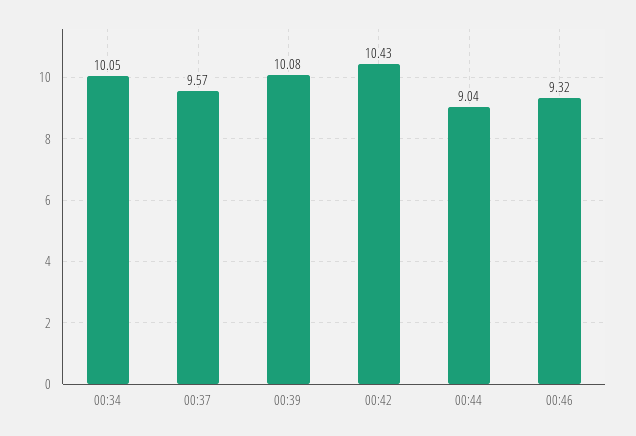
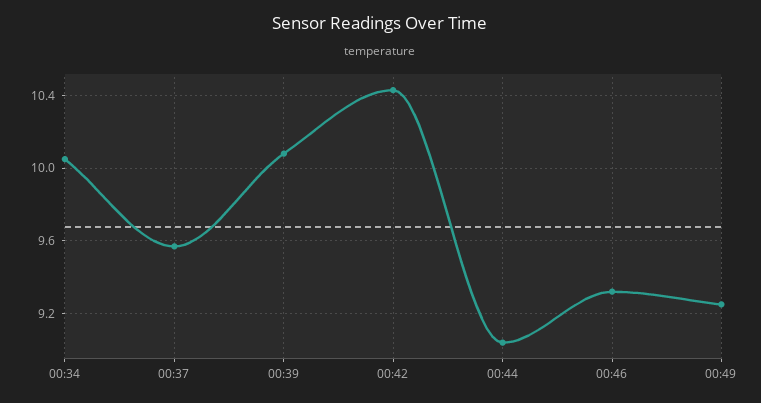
00:49: none -> 9.25

